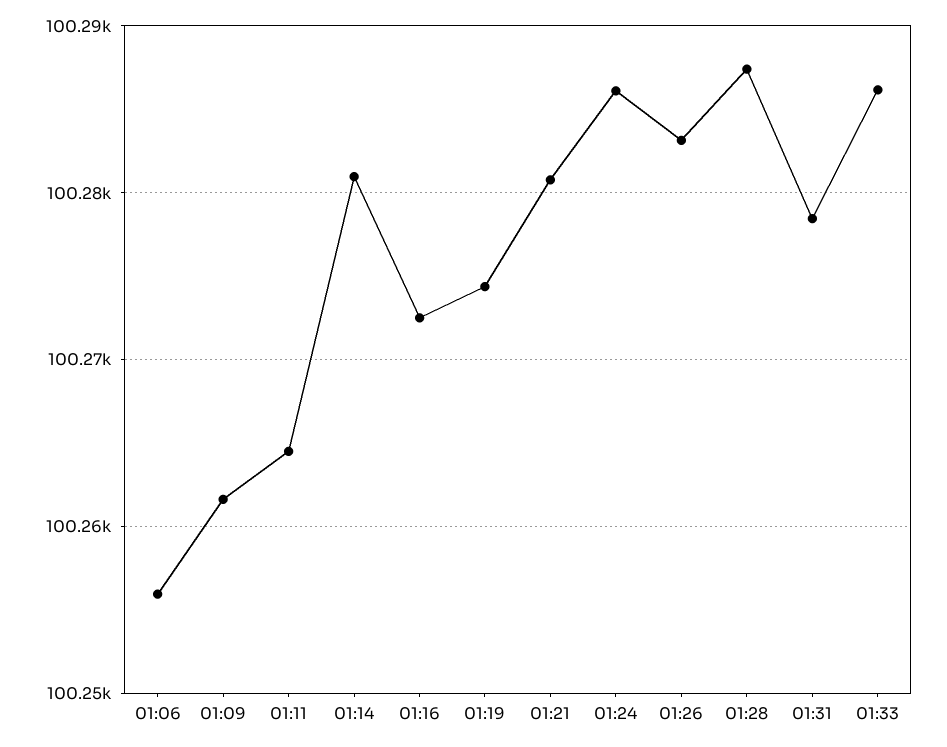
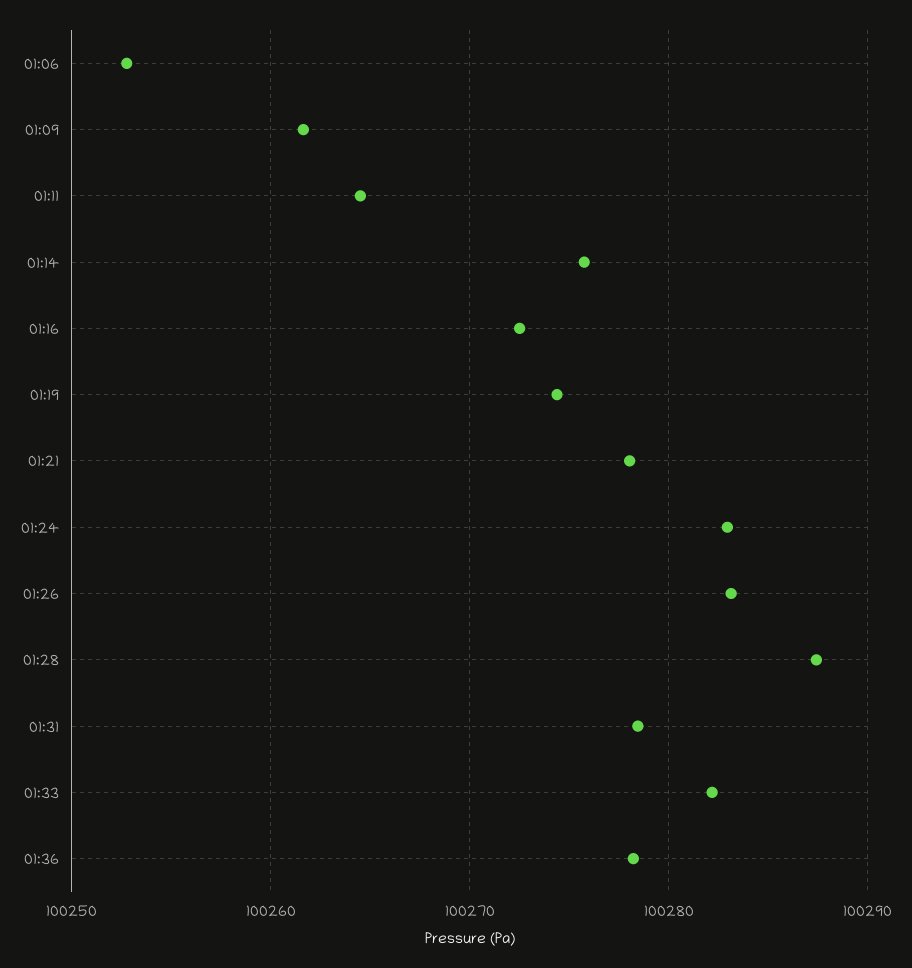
01:06: 100256 -> 100253
01:14: 100281 -> 100276
01:21: 100281 -> 100278
01:24: 100286 -> 100283
01:33: 100286 -> 100282
01:36: none -> 100278

